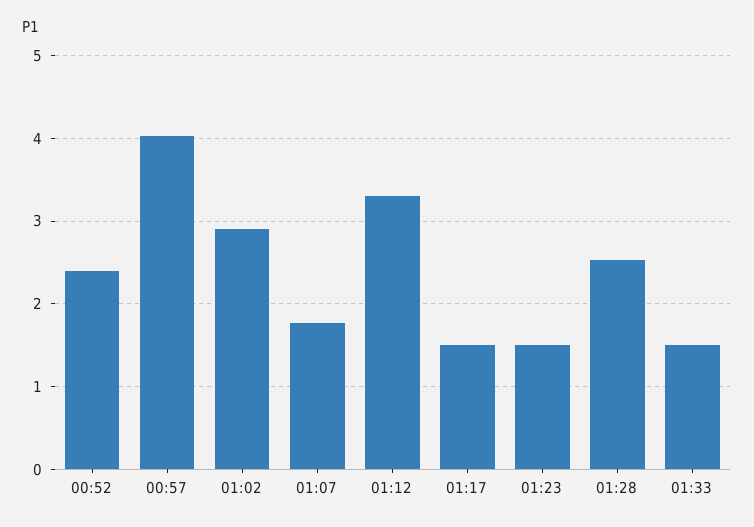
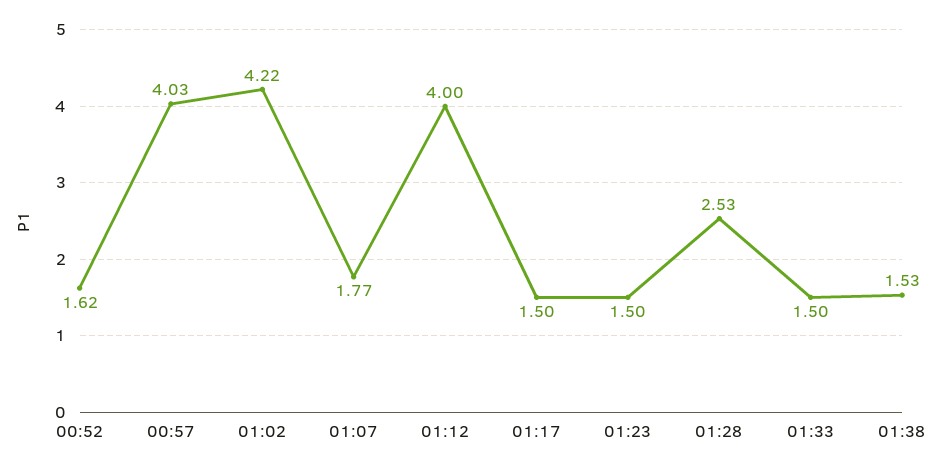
00:52: 2.4 -> 1.62
01:02: 2.9 -> 4.22
01:12: 3.3 -> 4
01:38: none -> 1.53

